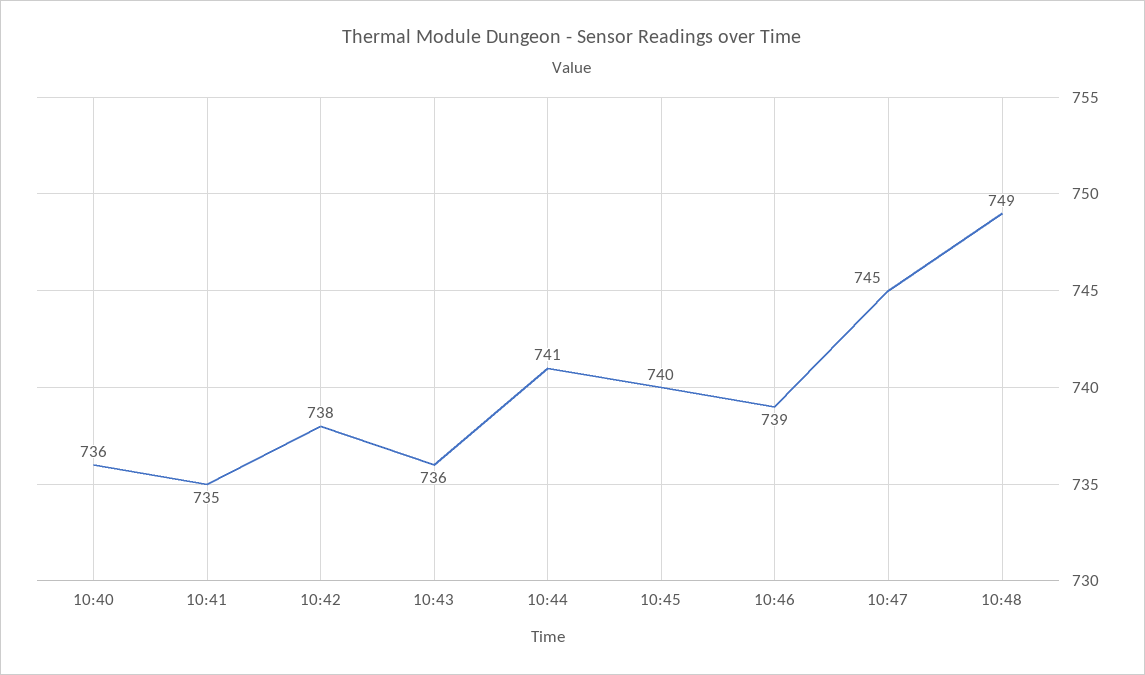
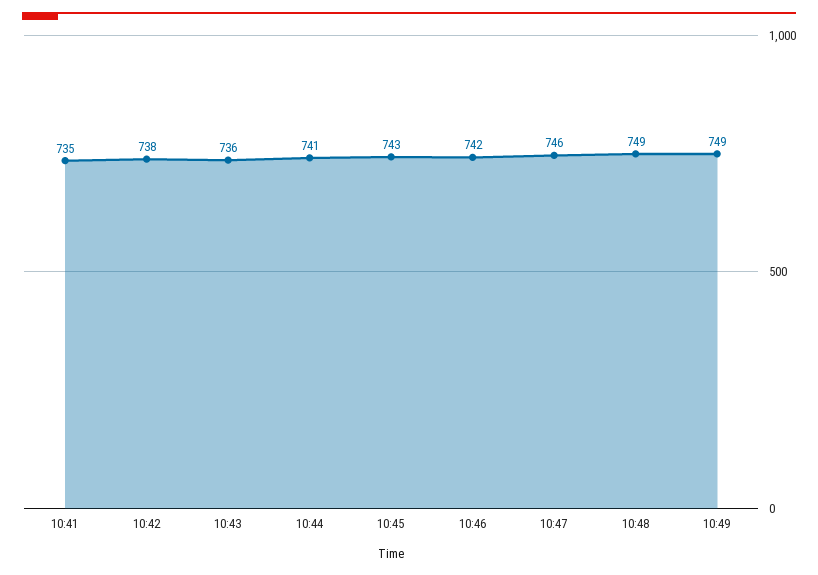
10:40: 736 -> none
10:45: 740 -> 743
10:46: 739 -> 742
10:47: 745 -> 746
10:49: none -> 749

